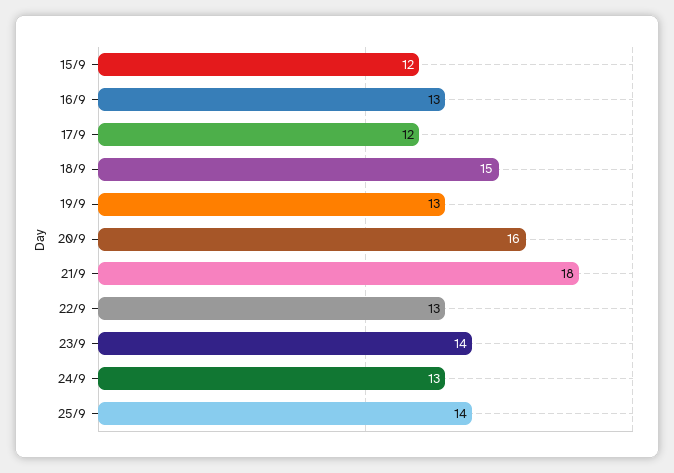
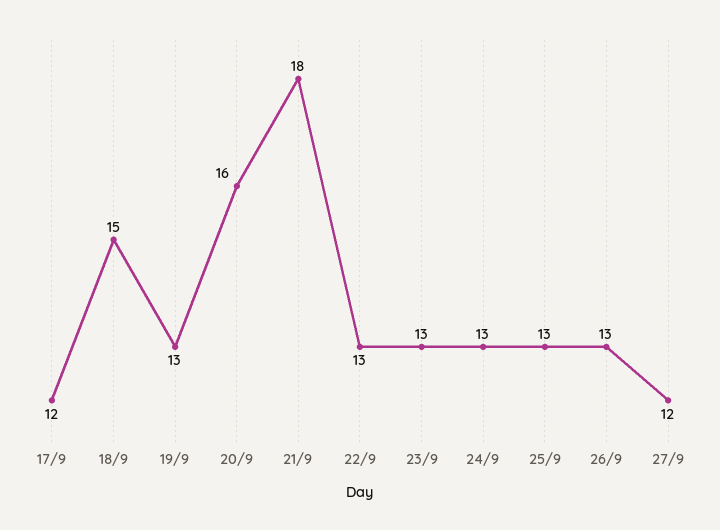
15/9: 12 -> none
16/9: 13 -> none
23/9: 14 -> 13
25/9: 14 -> 13
26/9: none -> 13
27/9: none -> 12

